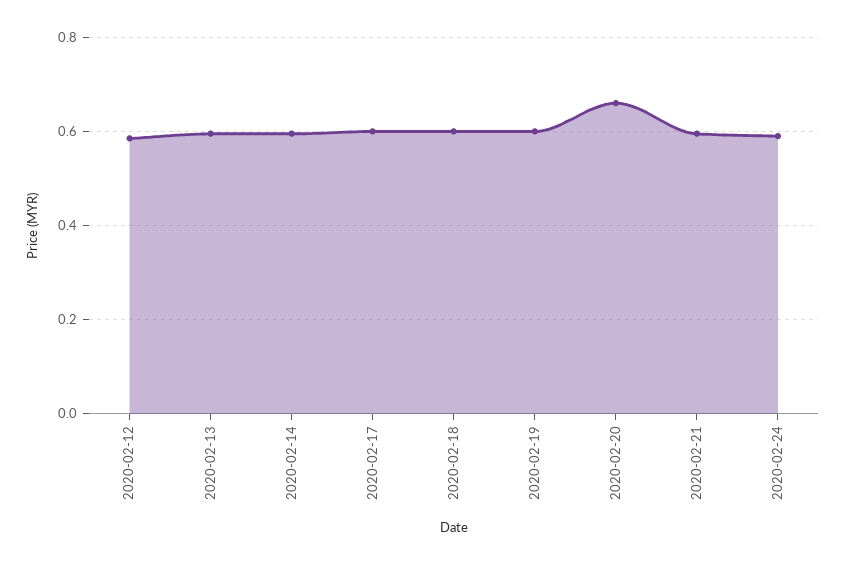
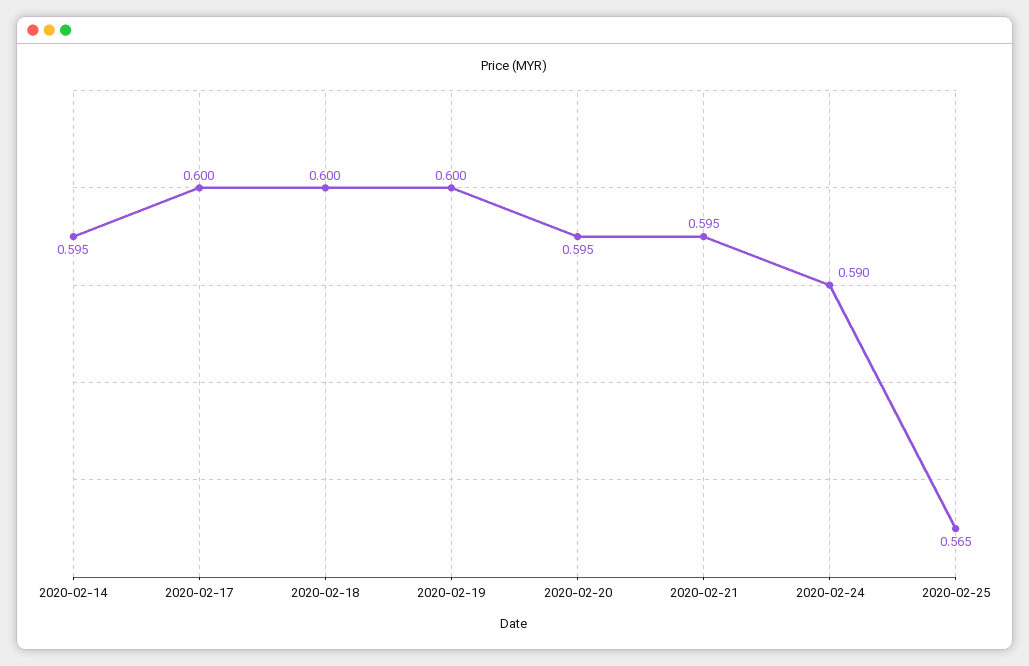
2020-02-12: 0.58 -> none
2020-02-13: 0.6 -> none
2020-02-20: 0.66 -> 0.595
2020-02-25: none -> 0.565

